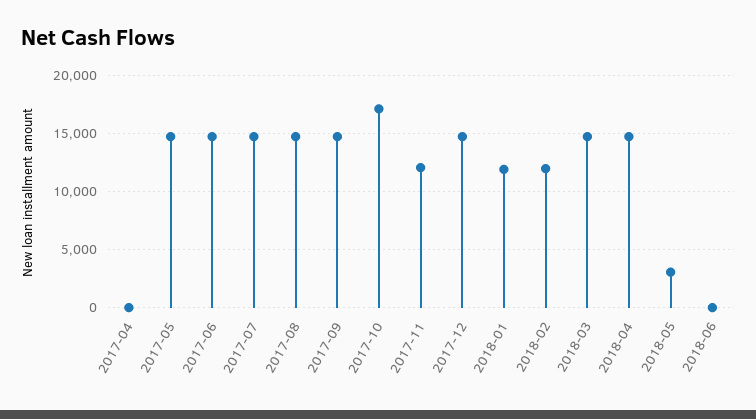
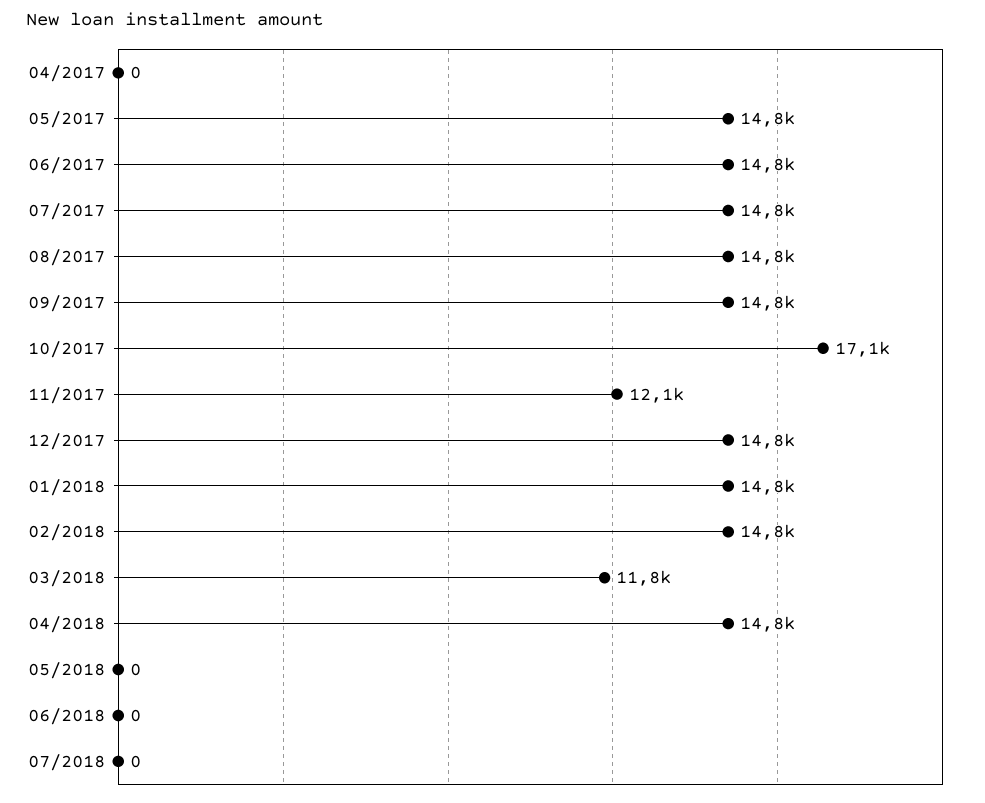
2018-01: 12000 -> 14800
2018-02: 12000 -> 14800
2018-03: 15000 -> 11800
2018-05: 3000 -> 0
07/2018: none -> 0

